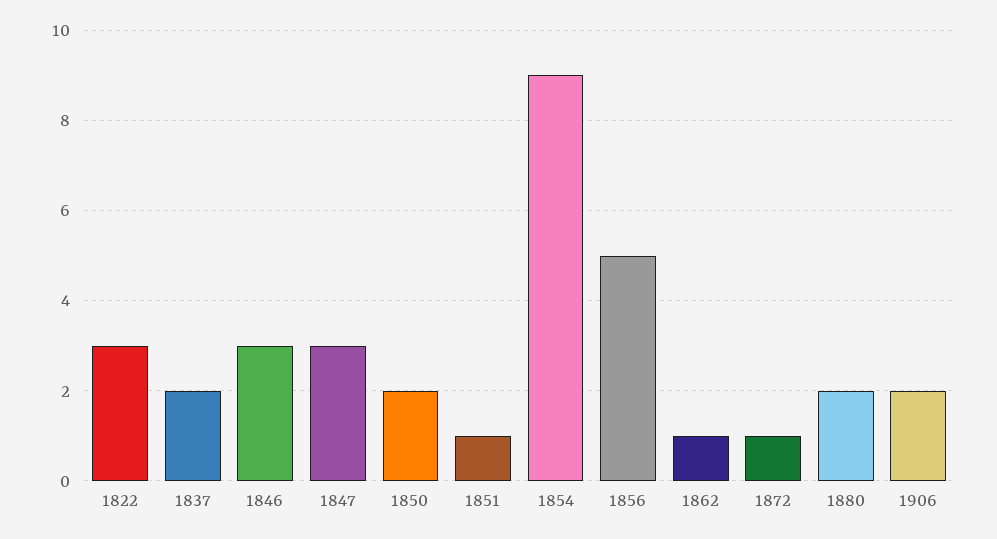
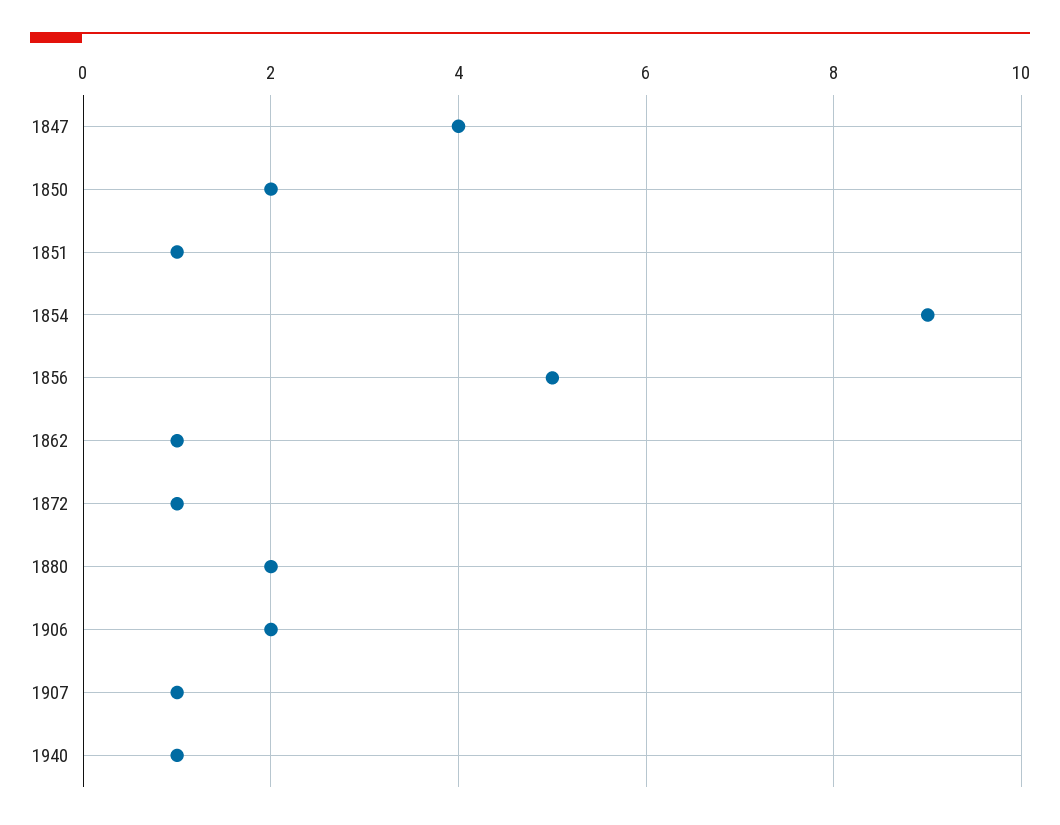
1822: 3 -> none
1837: 2 -> none
1846: 3 -> none
1847: 3 -> 4
1907: none -> 1
1940: none -> 1

